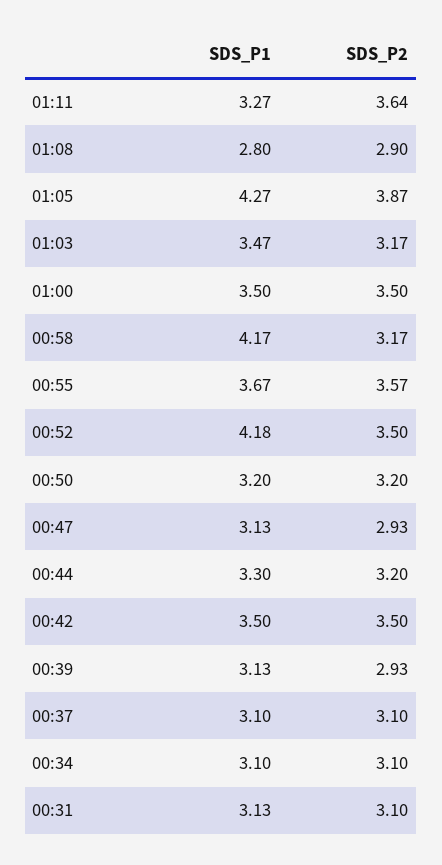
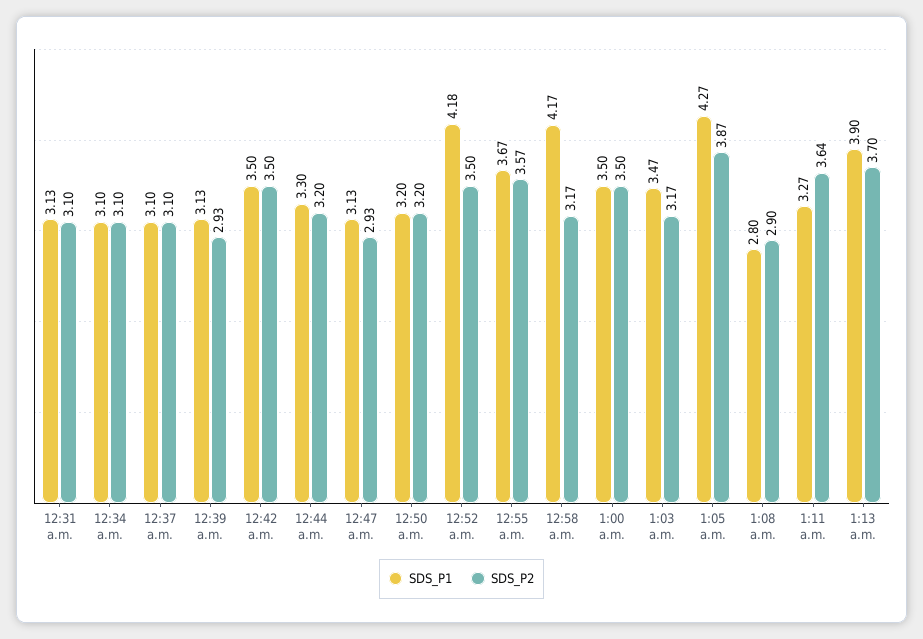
SDS_P1, 1:13 a.m.: none -> 3.9
SDS_P2, 1:13 a.m.: none -> 3.7

